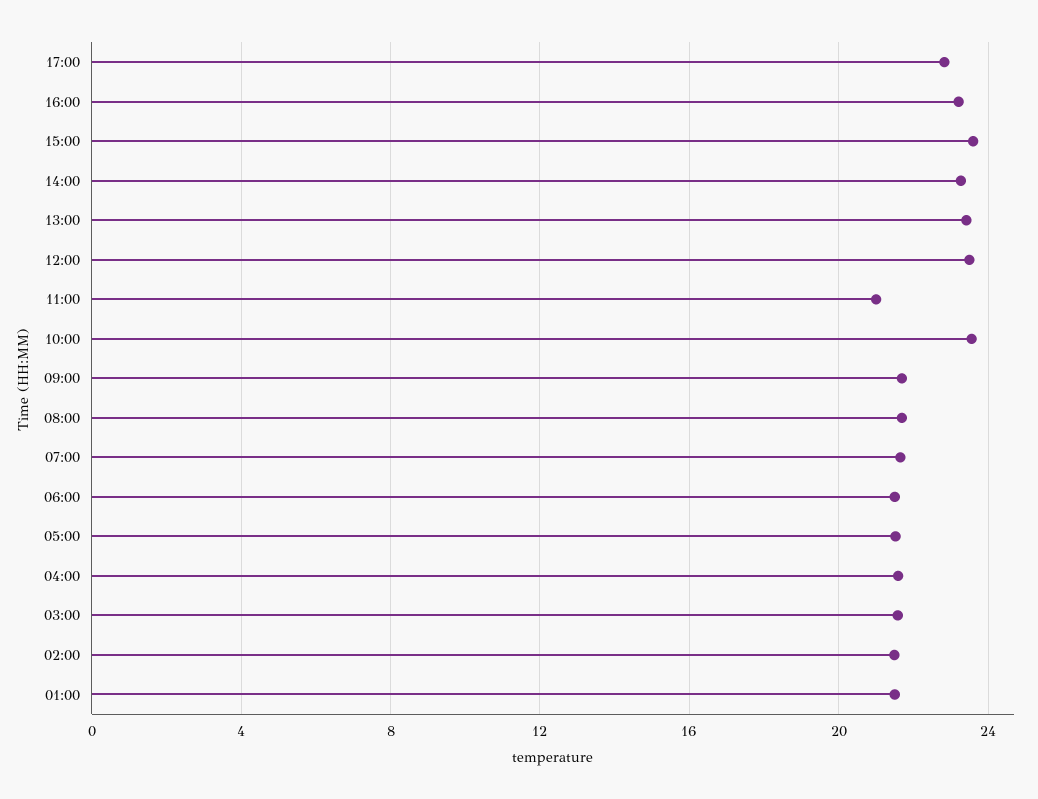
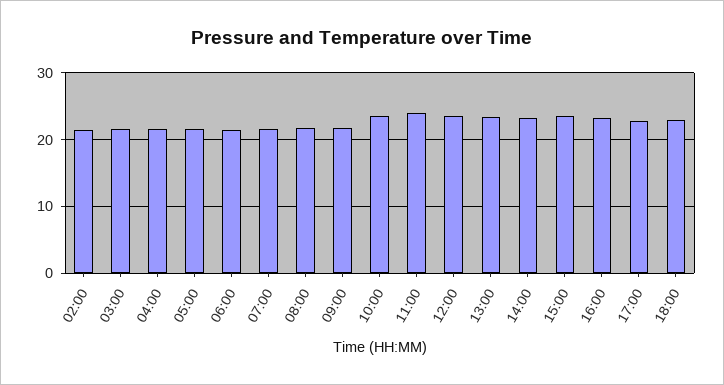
11:00: 21 -> 24
01:00: 21.5 -> none
18:00: none -> 23

